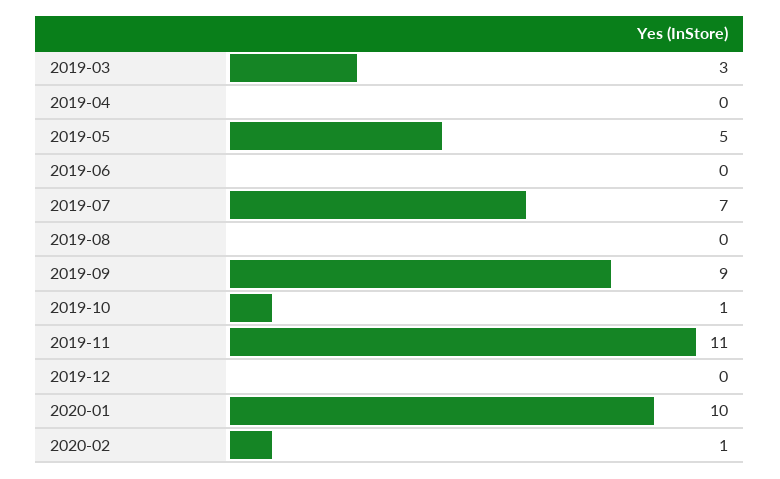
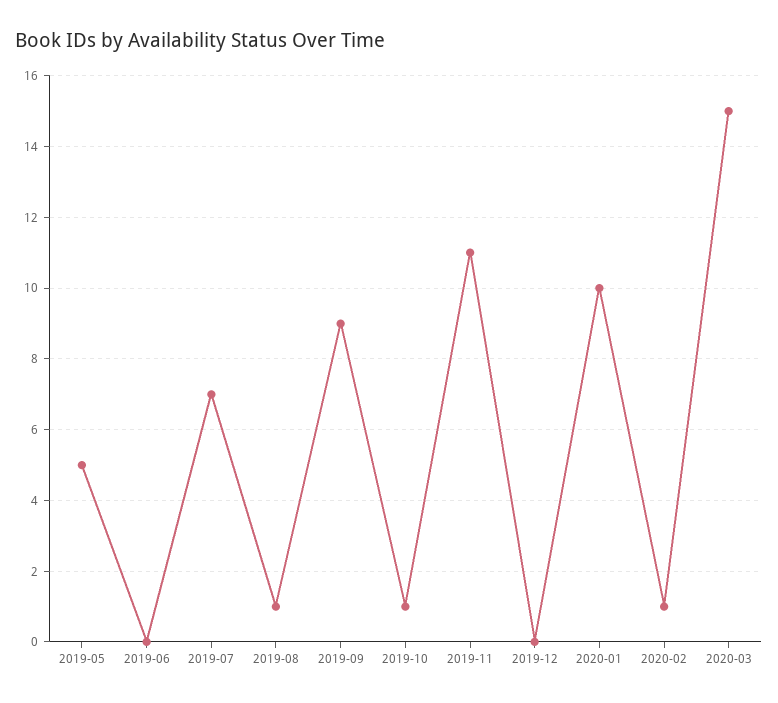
2019-03: 3 -> none
2019-04: 0 -> none
2019-08: 0 -> 1
2020-03: none -> 15

